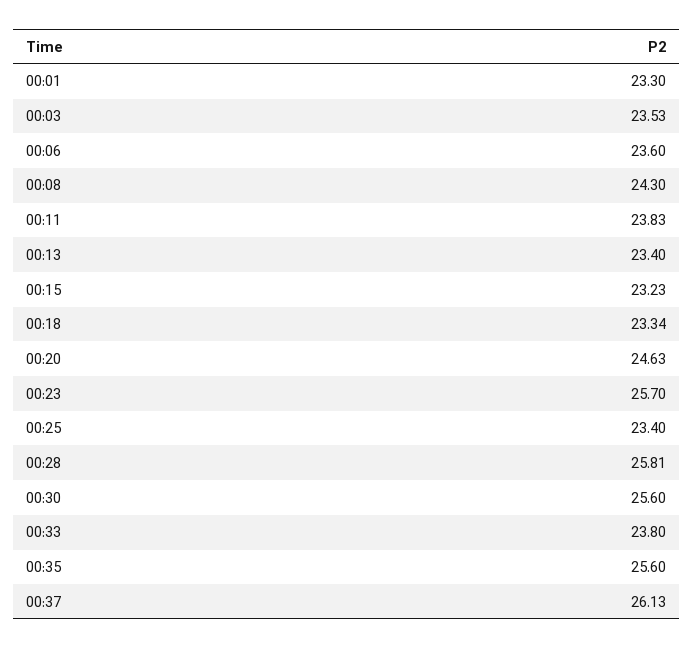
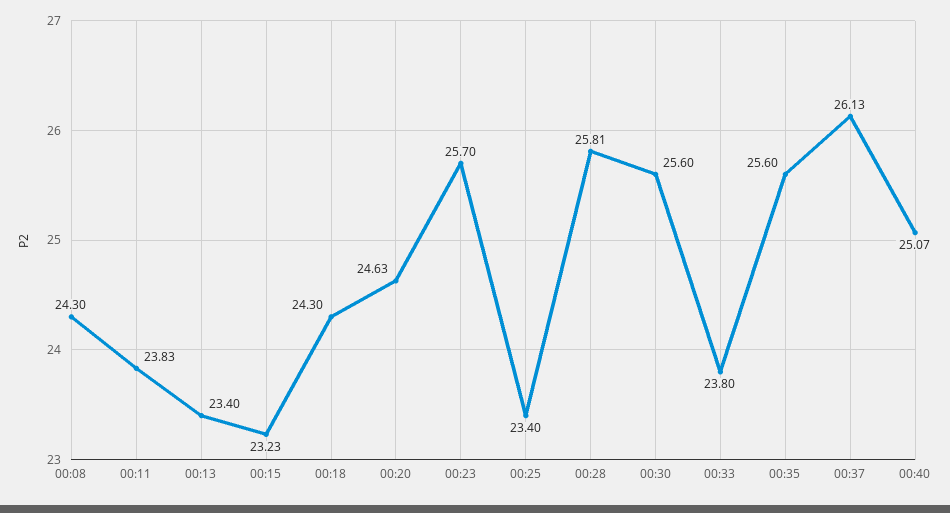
00:01: 23.3 -> none
00:03: 23.53 -> none
00:06: 23.6 -> none
00:18: 23.34 -> 24.3
00:40: none -> 25.07

